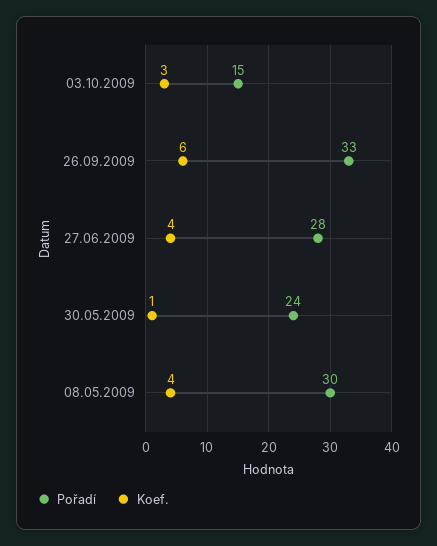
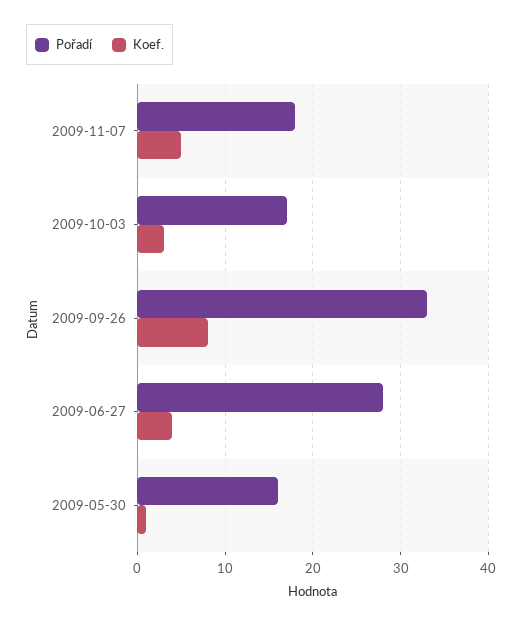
Pořadí, 03.10.2009: 15 -> 17
Koef., 26.09.2009: 6 -> 8
Pořadí, 30.05.2009: 24 -> 16
Pořadí, 08.05.2009: 30 -> none
Koef., 08.05.2009: 4 -> none
Pořadí, 2009-11-07: none -> 18
Koef., 2009-11-07: none -> 5

